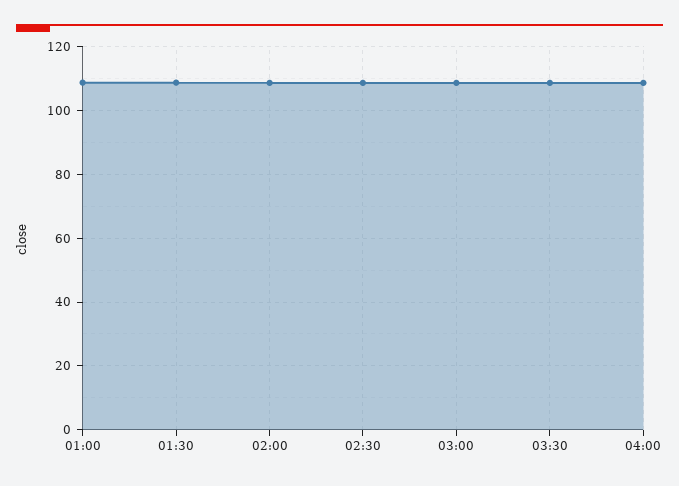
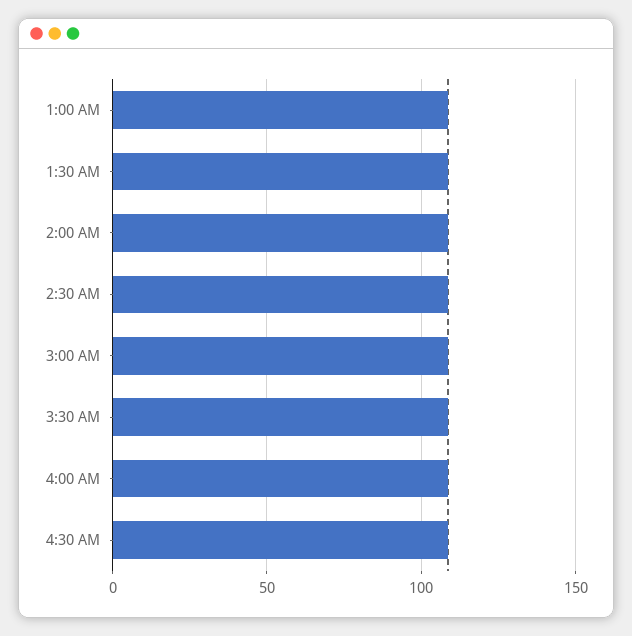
4:30 AM: none -> 110

